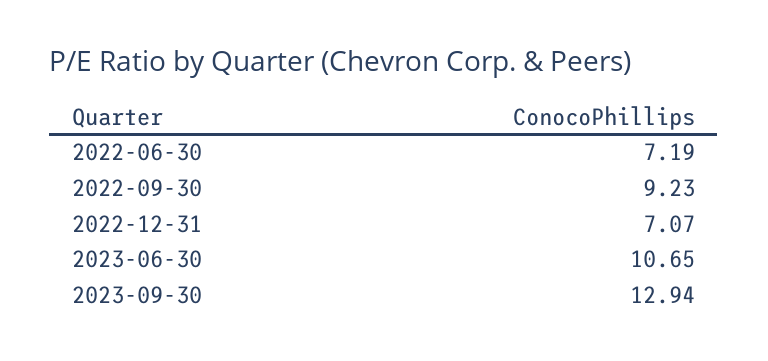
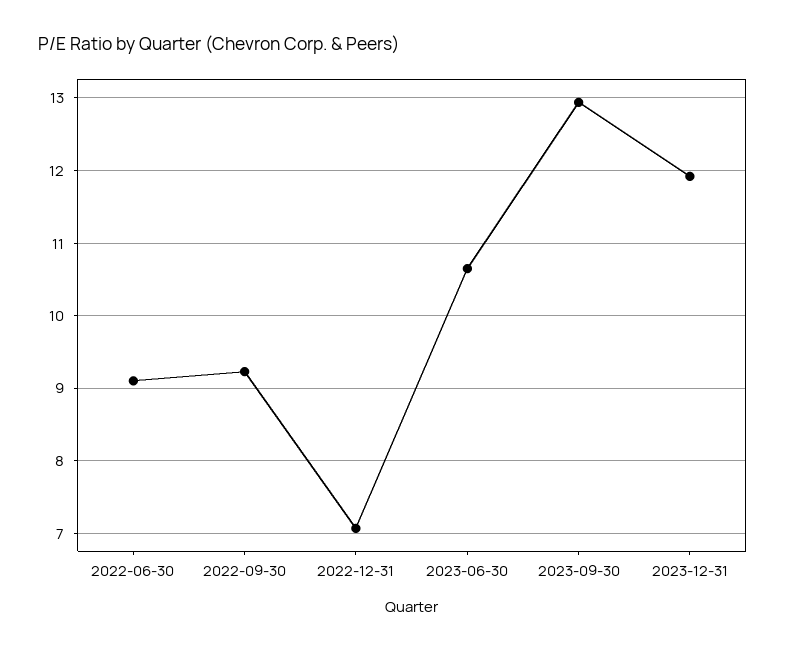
2022-06-30: 7.19 -> 9.1
2023-12-31: none -> 11.9

